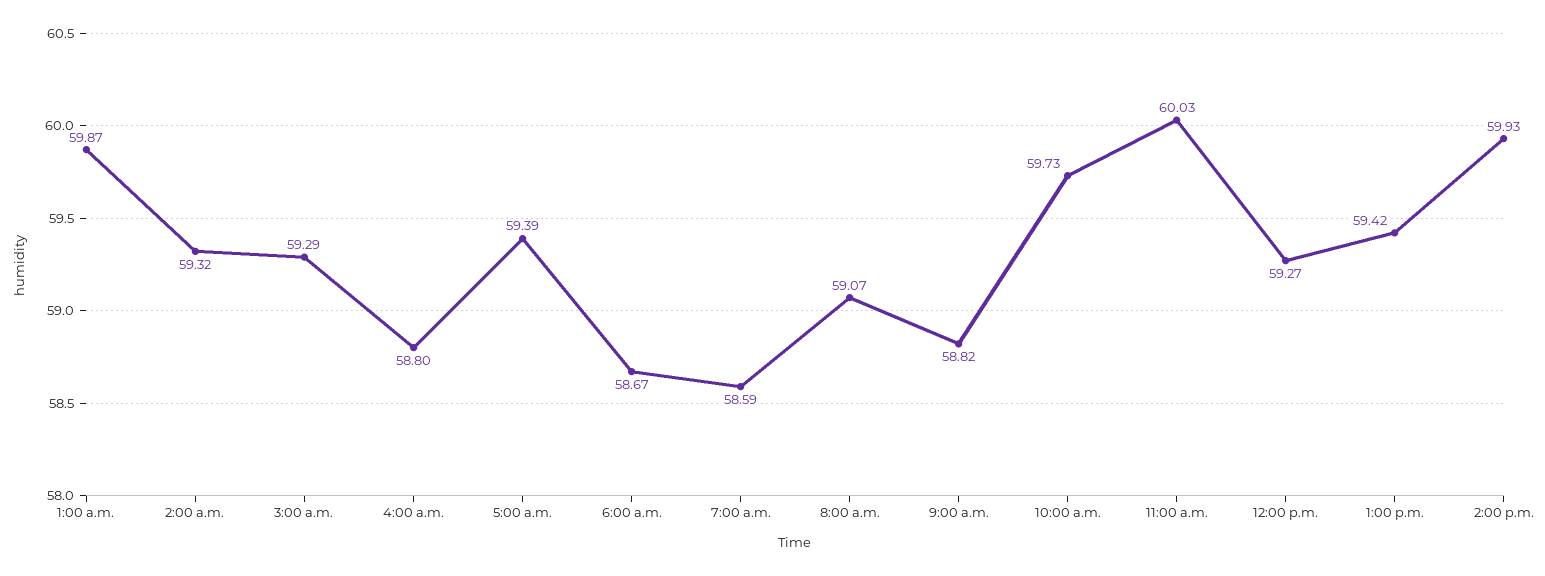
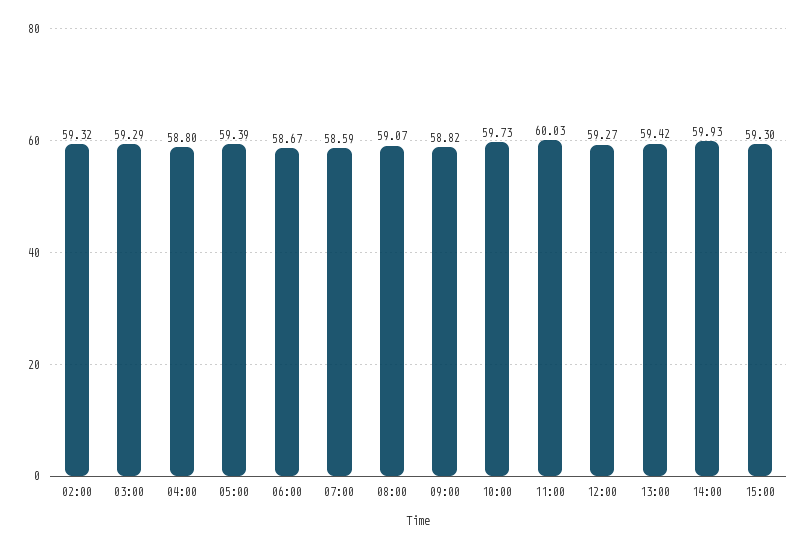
1:00 a.m.: 59.87 -> none
15:00: none -> 59.3

